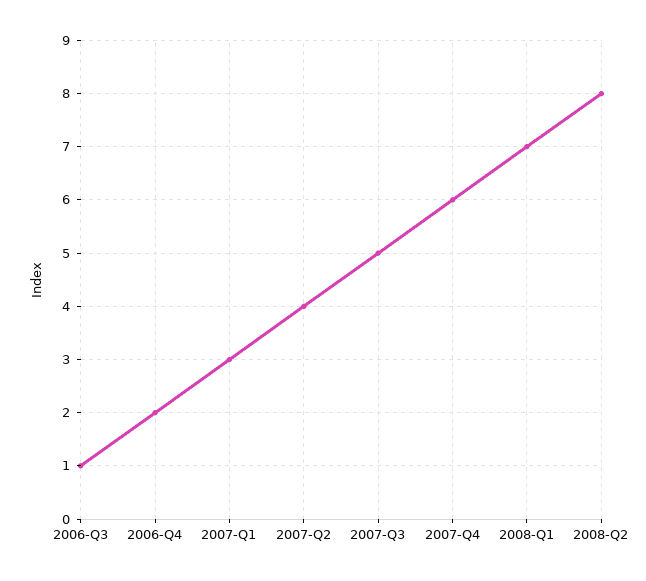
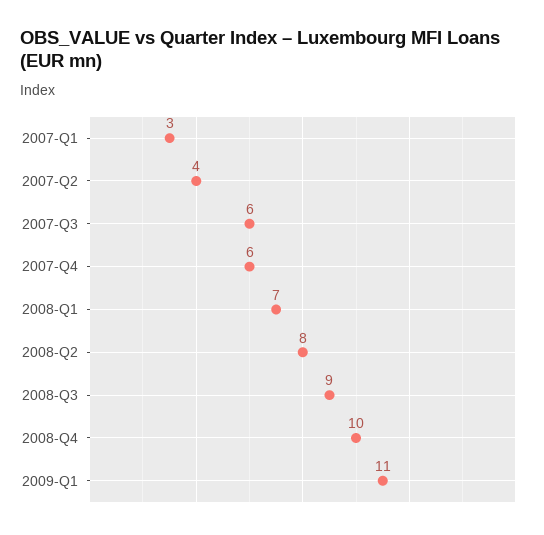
2006-Q3: 1 -> none
2006-Q4: 2 -> none
2007-Q3: 5 -> 6
2008-Q3: none -> 9
2008-Q4: none -> 10
2009-Q1: none -> 11

